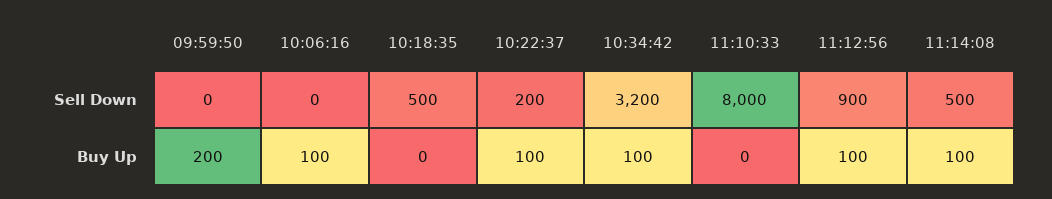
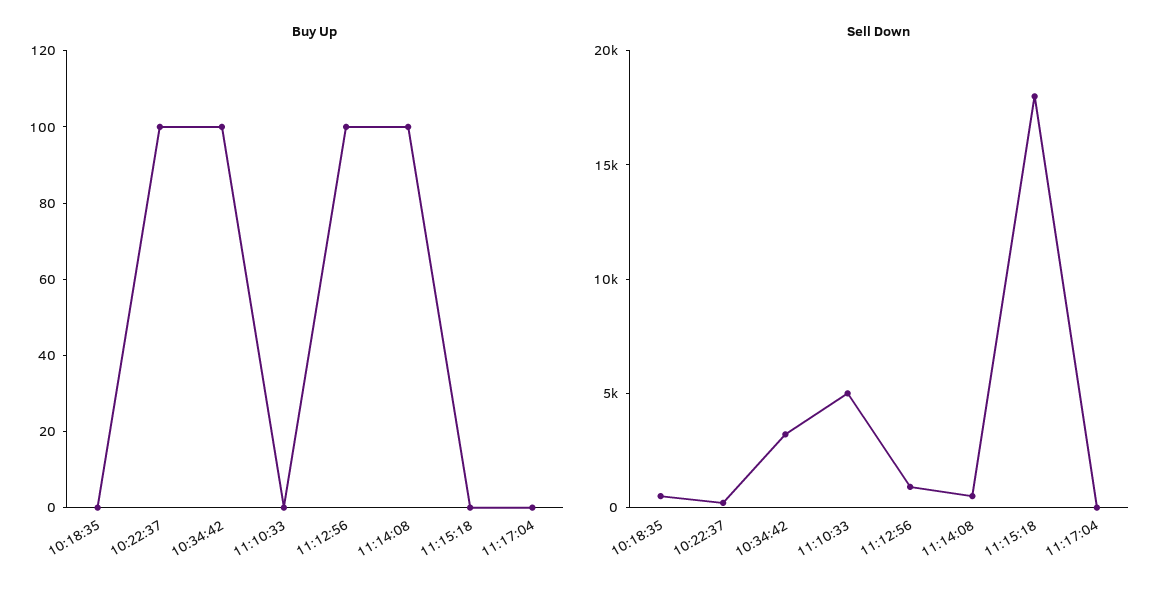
Sell Down, 09:59:50: 0 -> none
Sell Down, 10:06:16: 0 -> none
Sell Down, 11:10:33: 8000 -> 5000
Buy Up, 09:59:50: 200 -> none
Buy Up, 10:06:16: 100 -> none
Buy Up, 11:15:18: none -> 0
Buy Up, 11:17:04: none -> 0
Sell Down, 11:15:18: none -> 18000
Sell Down, 11:17:04: none -> 0

